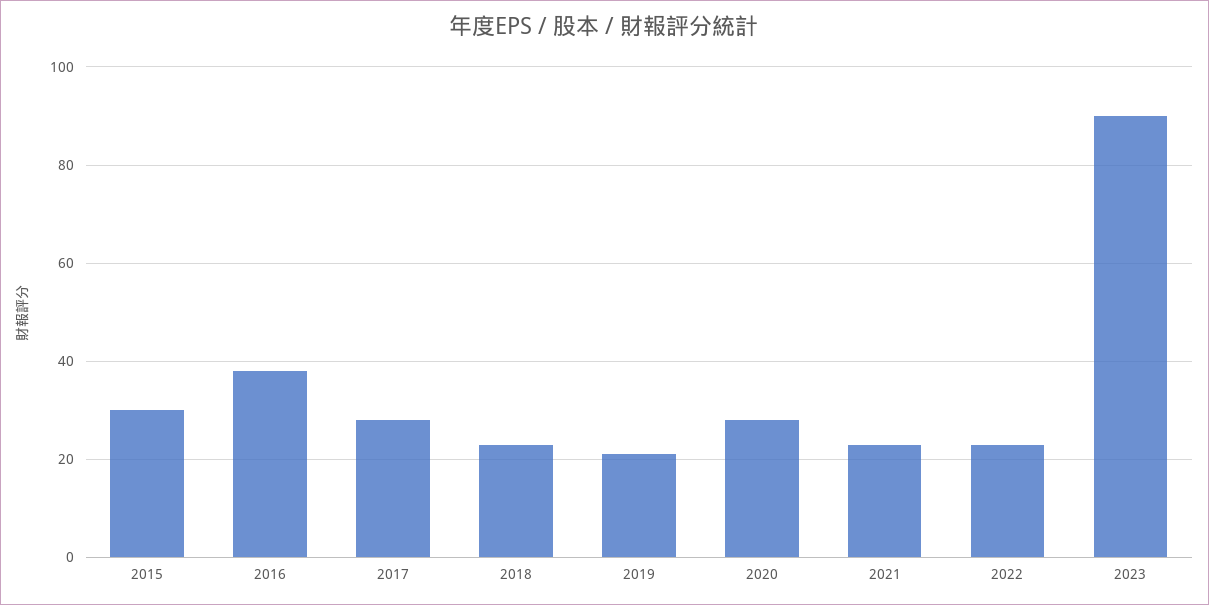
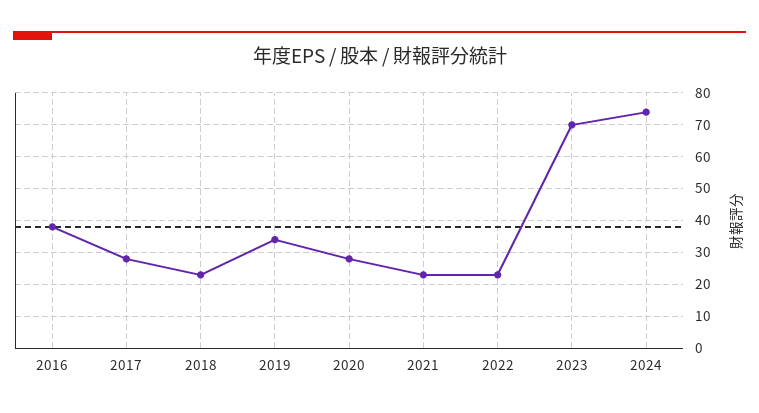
2015: 30 -> none
2019: 20 -> 35
2023: 90 -> 70
2024: none -> 75

